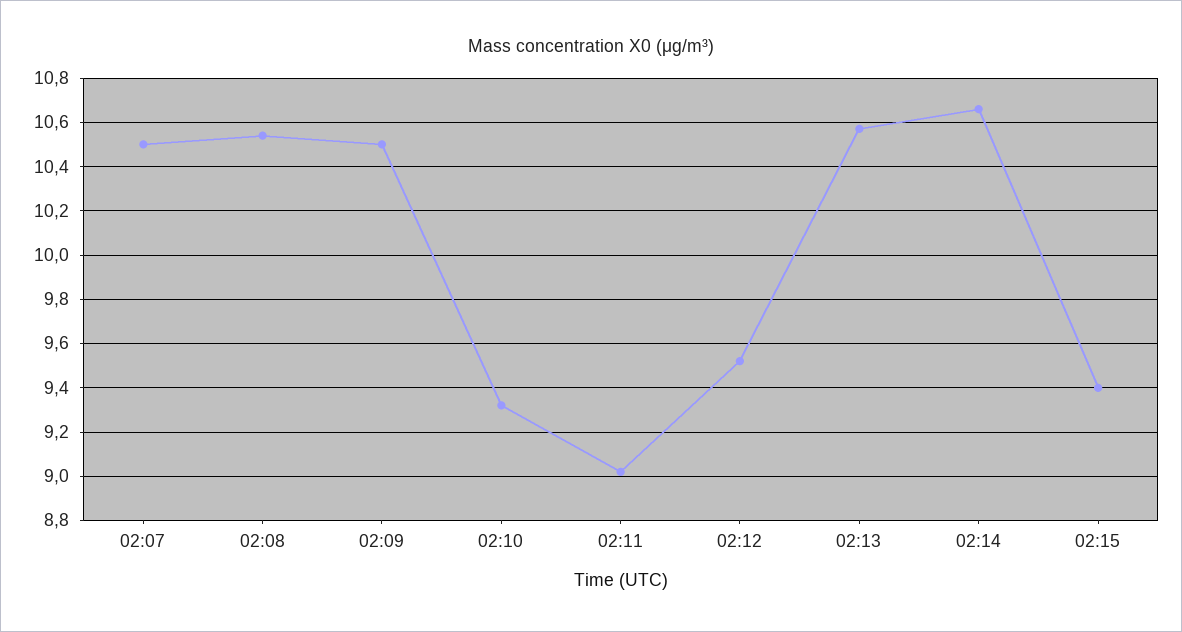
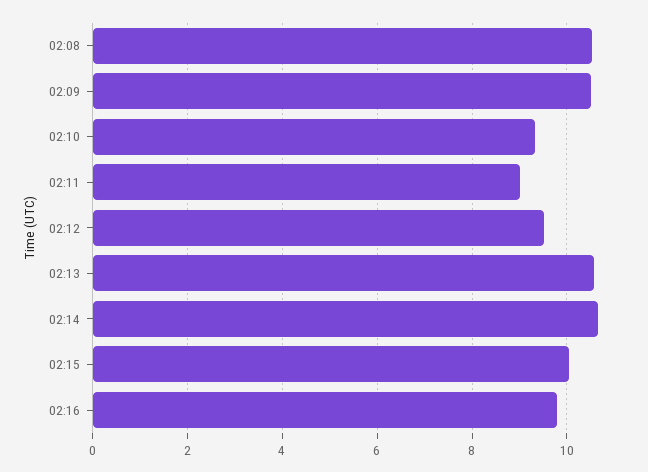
02:07: 10.5 -> none
02:15: 9.4 -> 10
02:16: none -> 9.8

